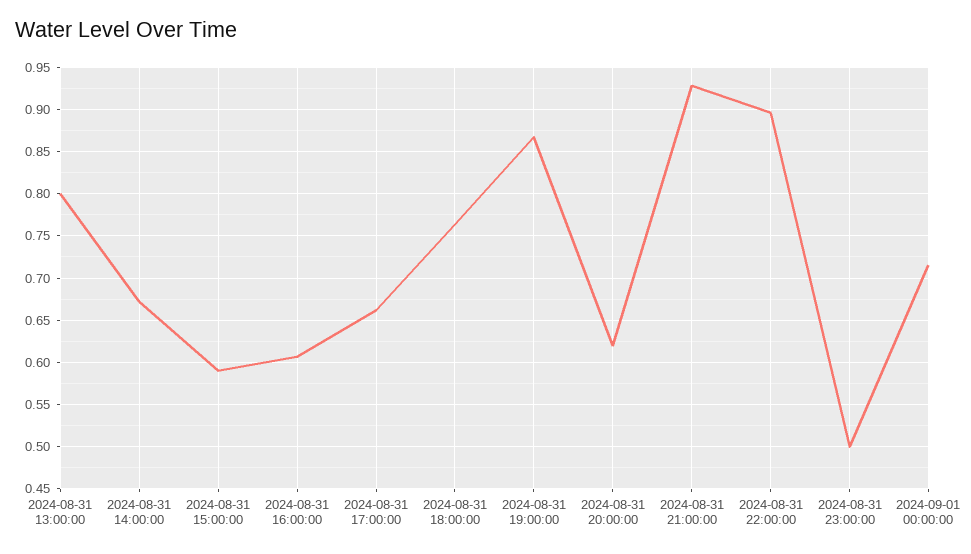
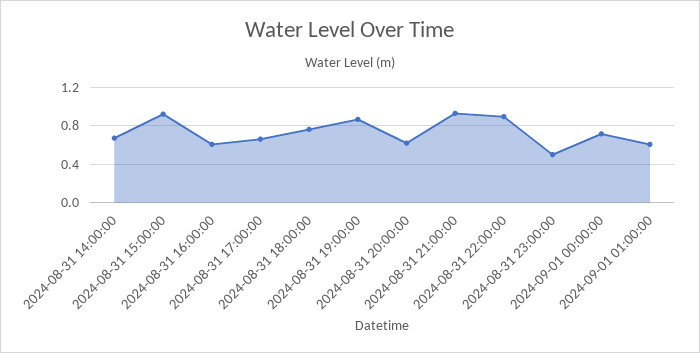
2024-08-31 13:00:00: 0.8 -> none
2024-08-31 15:00:00: 0.59 -> 0.9
2024-09-01 01:00:00: none -> 0.6

